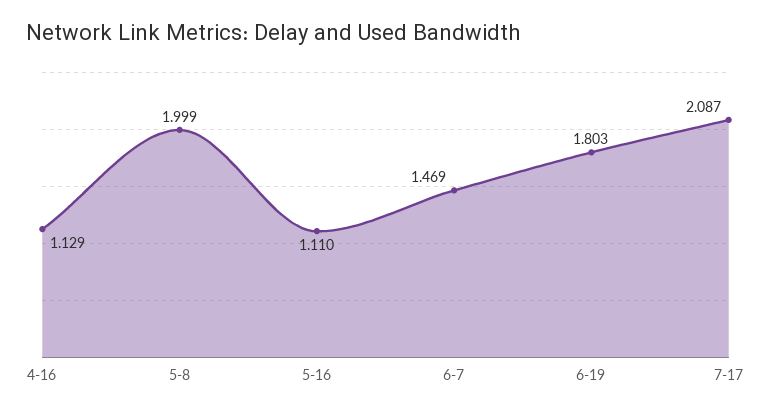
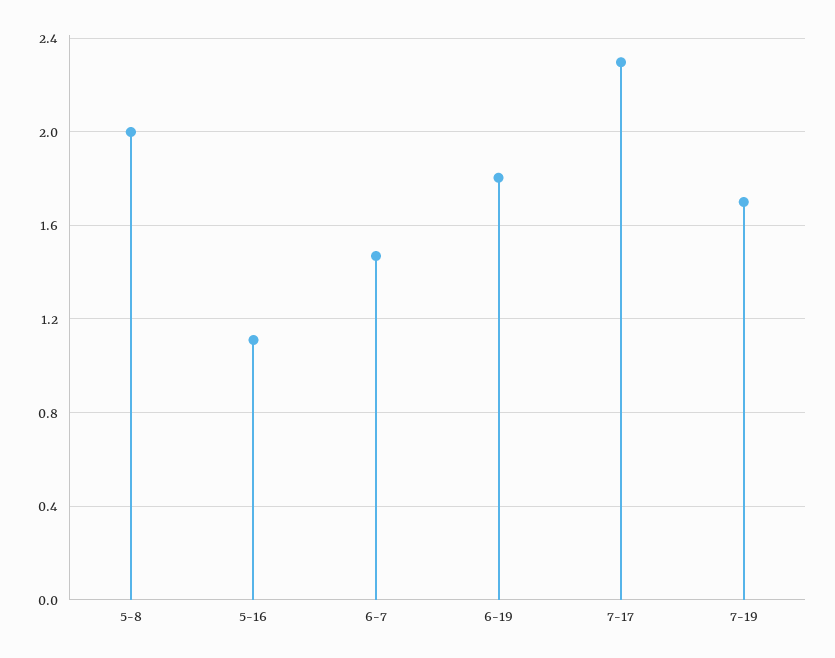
4-16: 1.129 -> none
7-17: 2.087 -> 2.3
7-19: none -> 1.7

